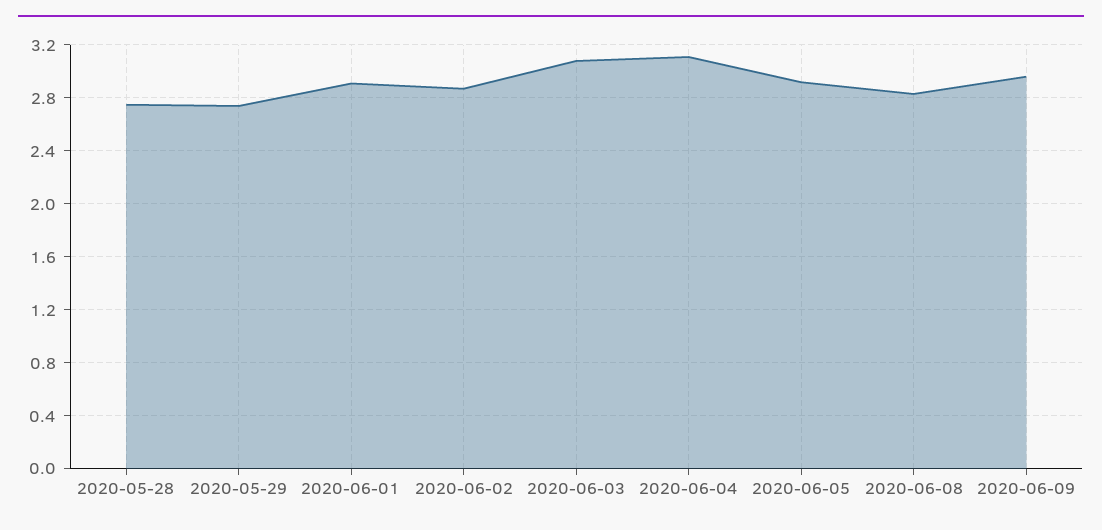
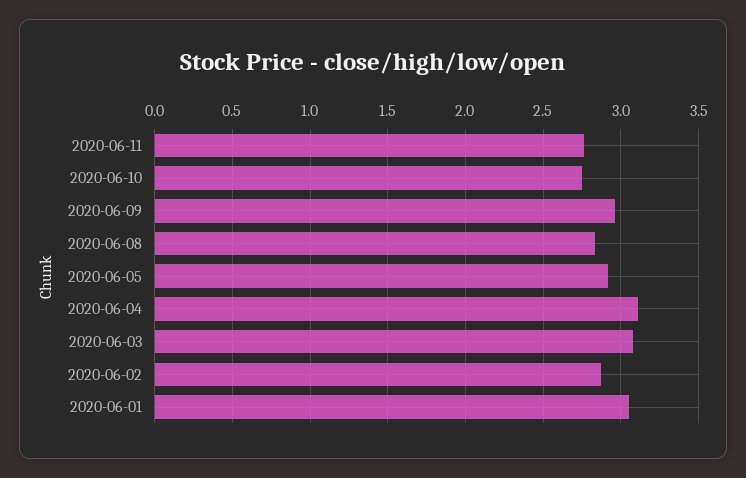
2020-05-28: 2.75 -> none
2020-05-29: 2.75 -> none
2020-06-01: 2.9 -> 3.05
2020-06-11: none -> 2.75
2020-06-10: none -> 2.75

